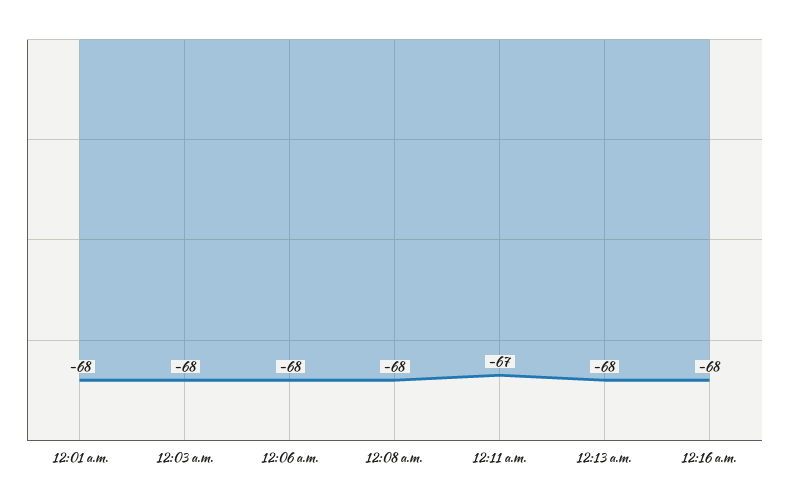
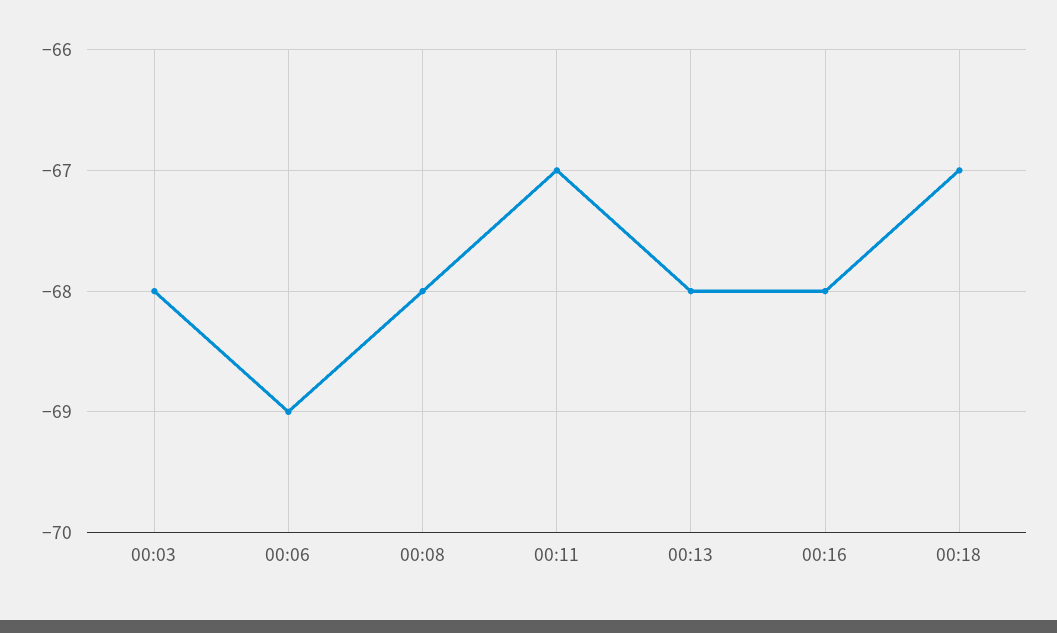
12:01 a.m.: -68 -> none
12:06 a.m.: -68 -> -69
00:18: none -> -67

